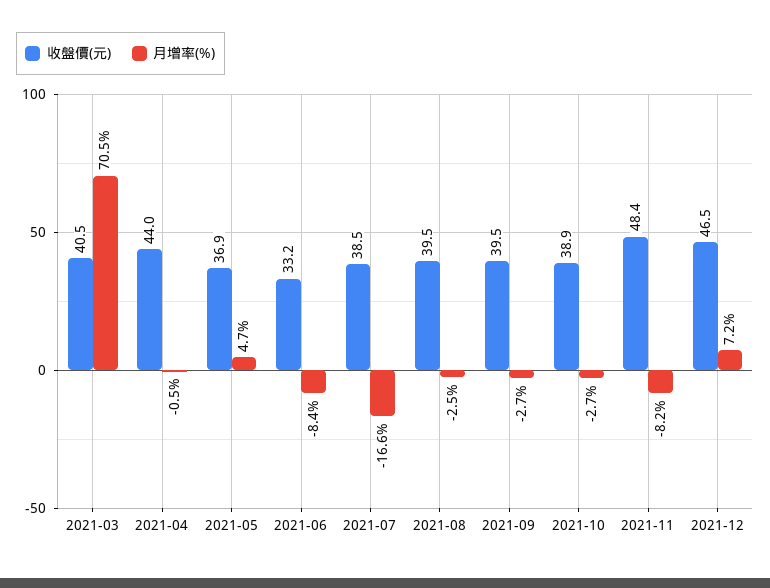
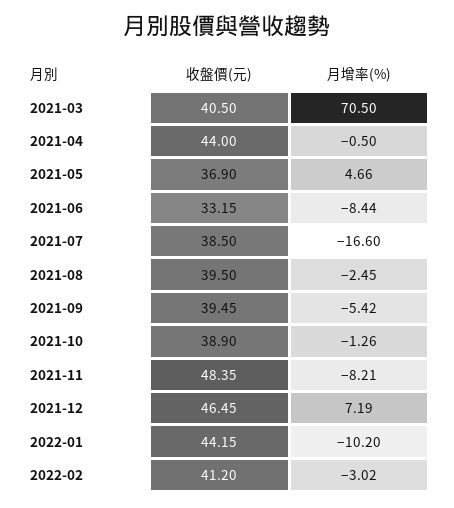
月增率(%), 2021-09: -2.7 -> -5.42
月增率(%), 2021-10: -2.7 -> -1.26
收盤價(元), 2022-01: none -> 44.15
月增率(%), 2022-01: none -> -10.2
收盤價(元), 2022-02: none -> 41.2
月增率(%), 2022-02: none -> -3.02

